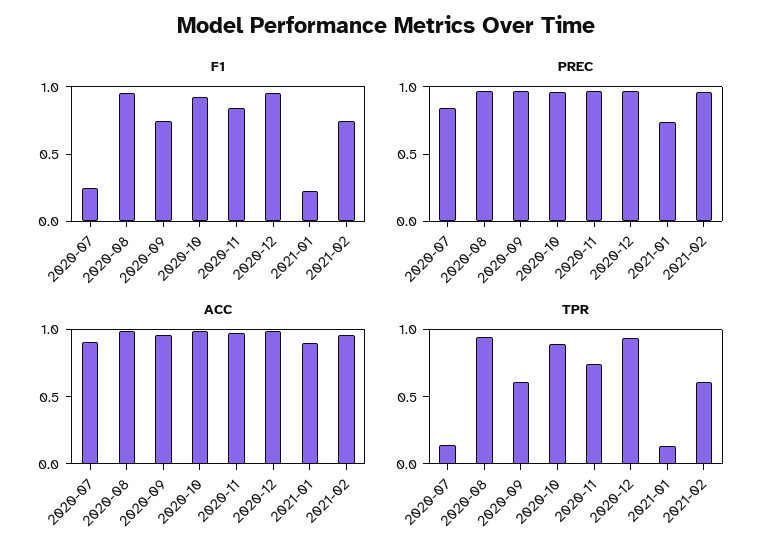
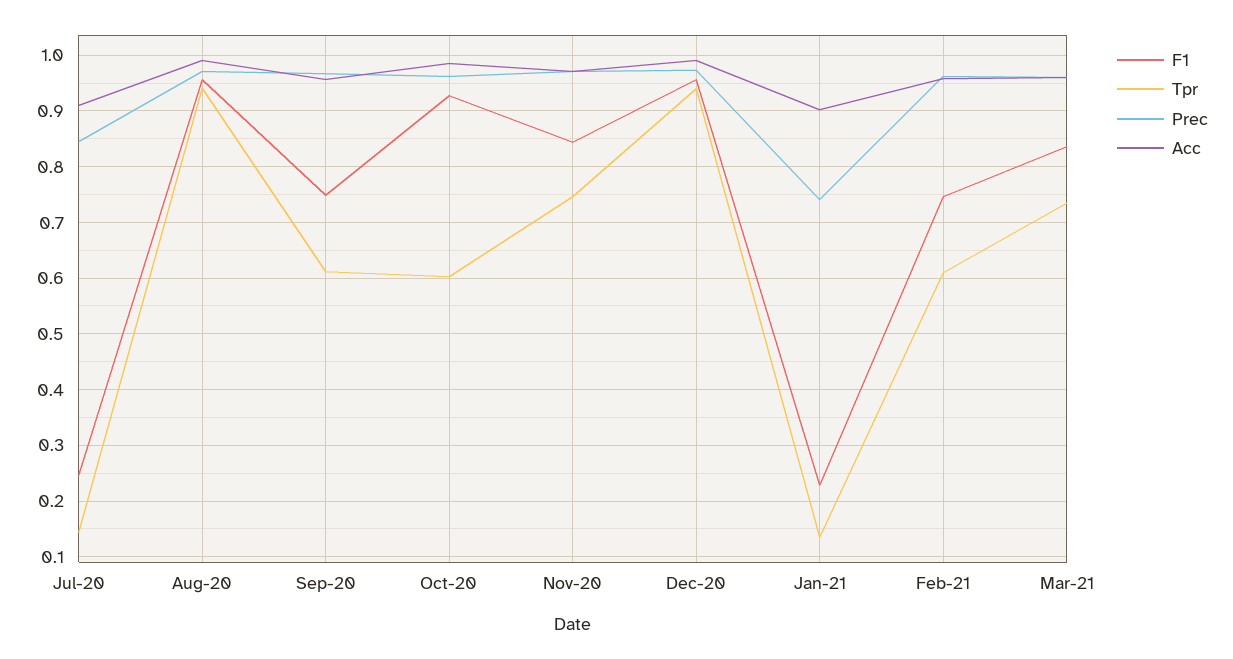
TPR, 2020-10: 0.9 -> 0.6
F1, Mar-21: none -> 0.84
TPR, Mar-21: none -> 0.74
PREC, Mar-21: none -> 0.96
ACC, Mar-21: none -> 0.96

